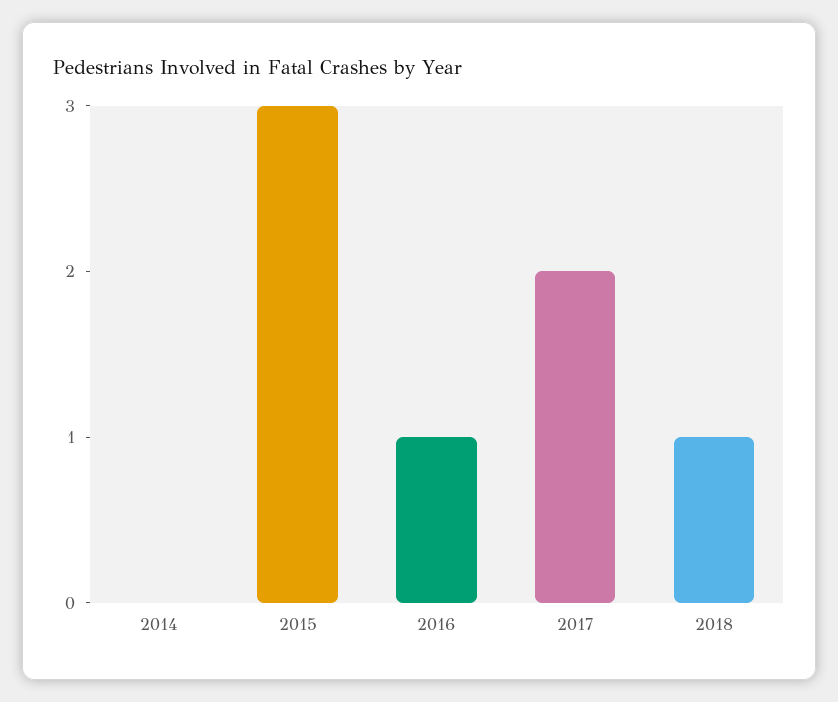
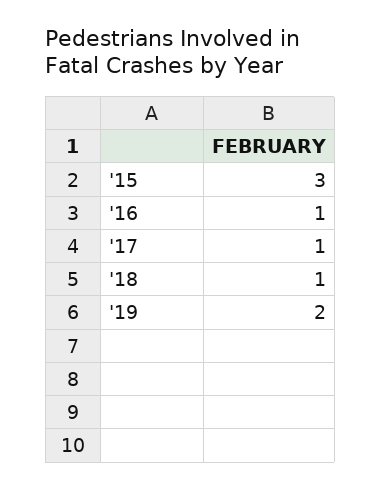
2014: 0 -> none
2017: 2 -> 1
'19: none -> 2

